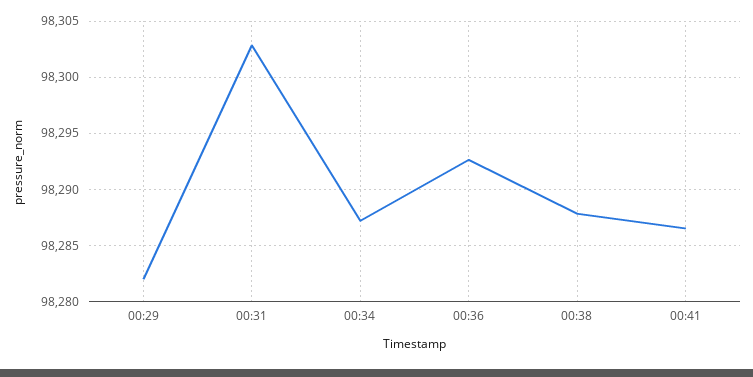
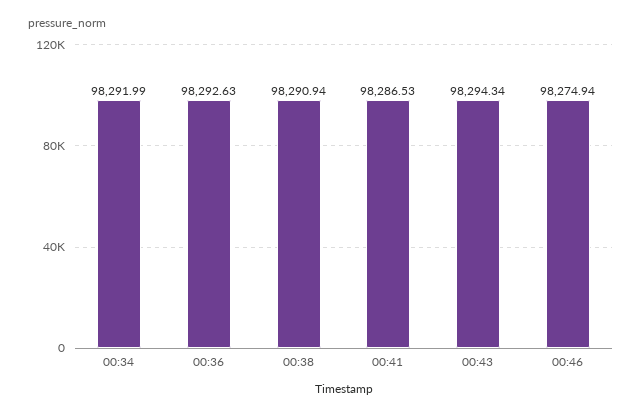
00:29: 98282 -> none
00:31: 98303 -> none
00:34: 98287 -> 98291.99
00:38: 98288 -> 98290.94
00:43: none -> 98294.34
00:46: none -> 98274.94

